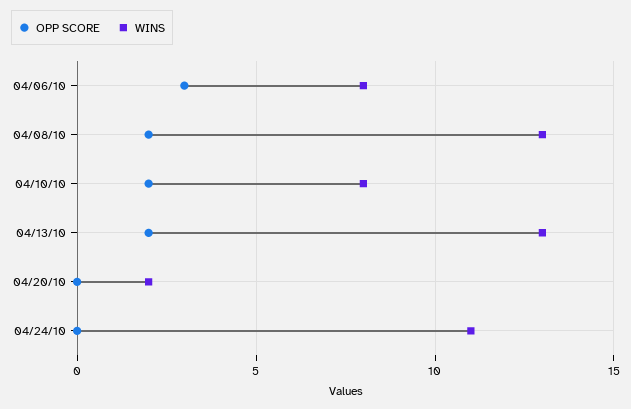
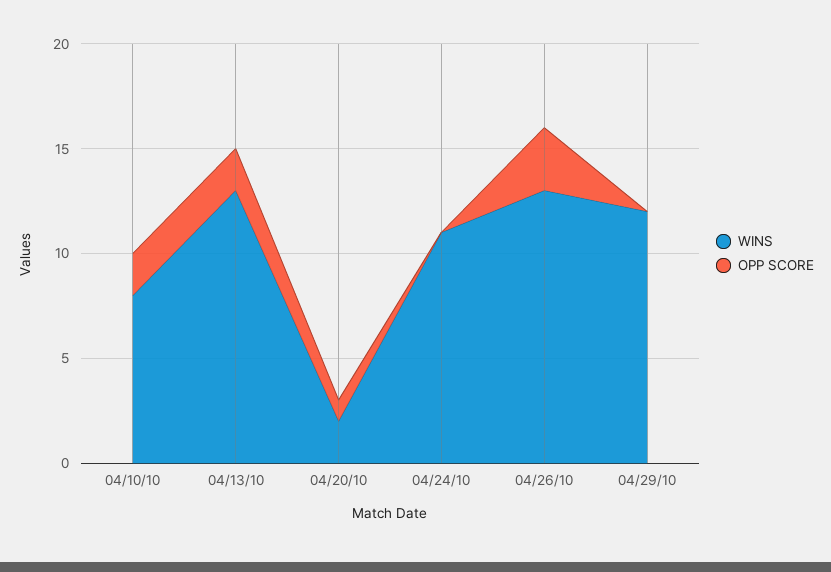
OPP SCORE, 04/06/10: 3 -> none
WINS, 04/06/10: 8 -> none
OPP SCORE, 04/08/10: 2 -> none
WINS, 04/08/10: 13 -> none
OPP SCORE, 04/20/10: 0 -> 1
WINS, 04/26/10: none -> 13
OPP SCORE, 04/26/10: none -> 3
WINS, 04/29/10: none -> 12
OPP SCORE, 04/29/10: none -> 0

